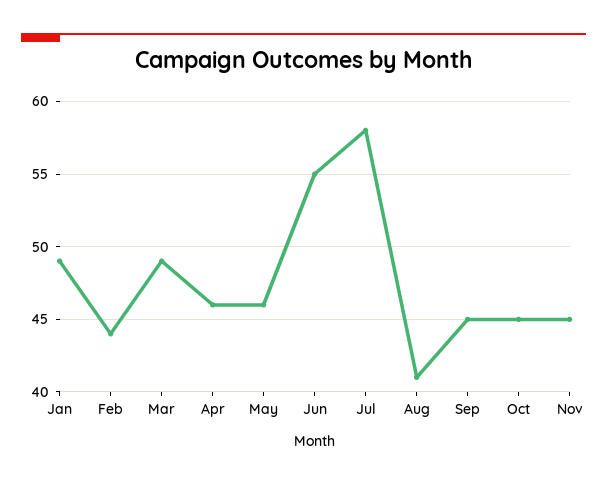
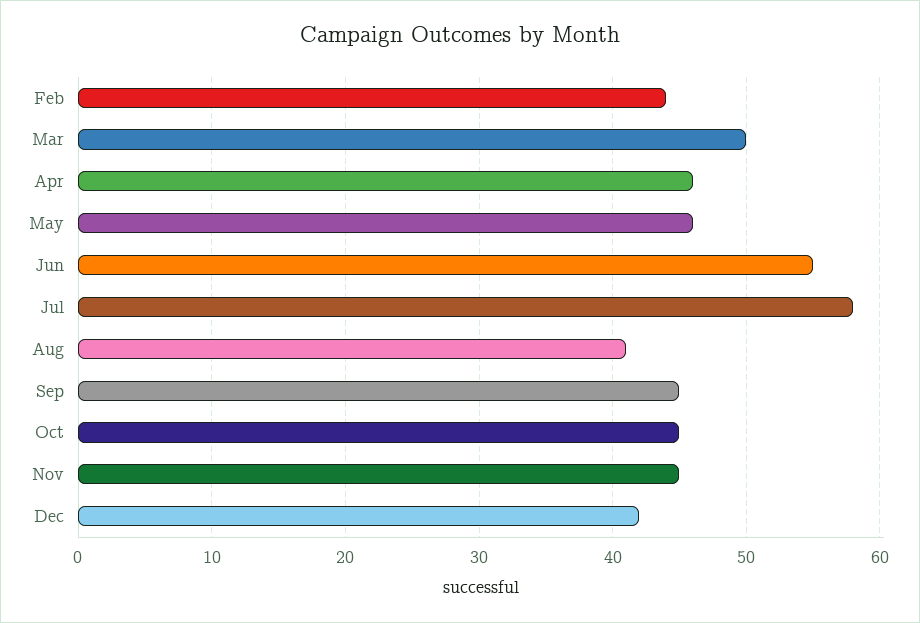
Jan: 49 -> none
Mar: 49 -> 50
Dec: none -> 42

